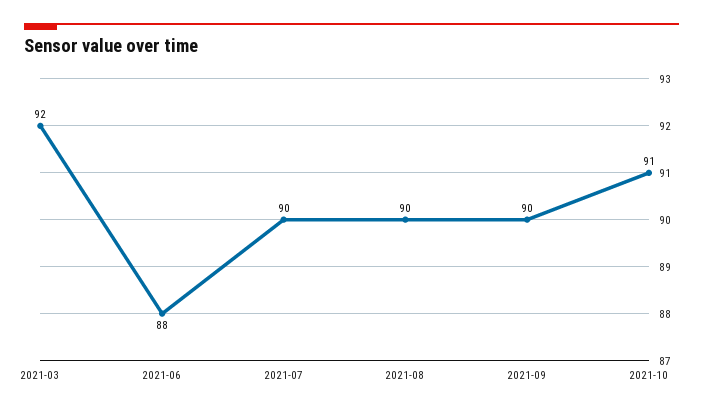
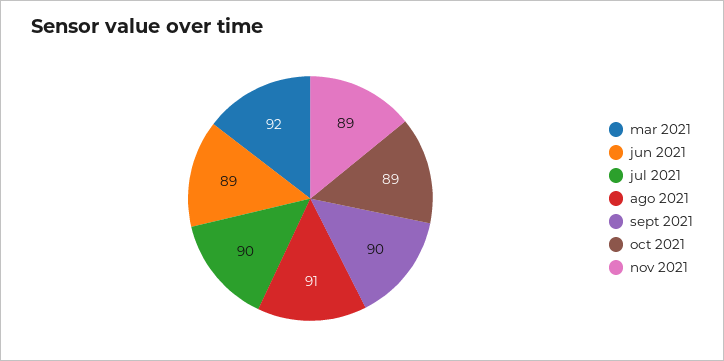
2021-06: 88 -> 89
2021-08: 90 -> 91
2021-10: 91 -> 89
nov 2021: none -> 89

